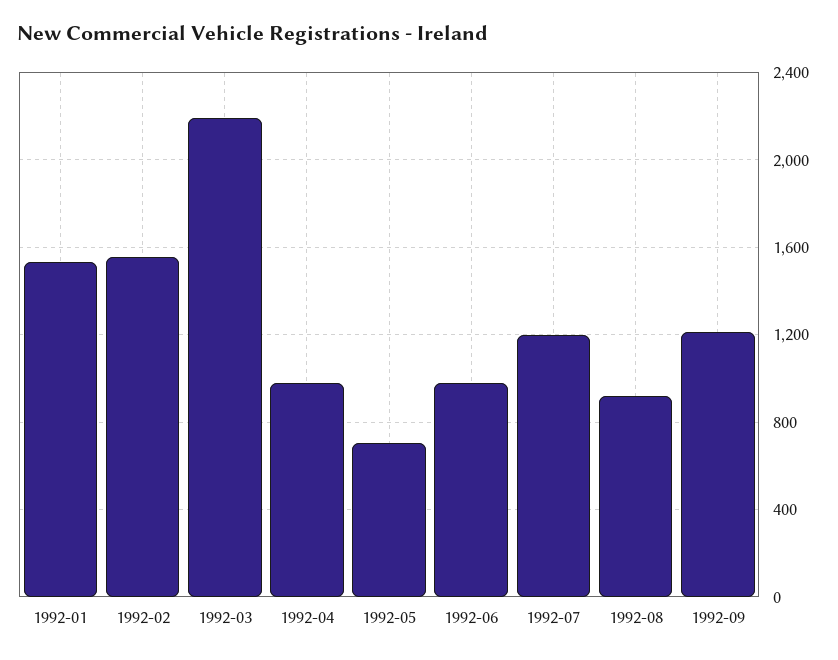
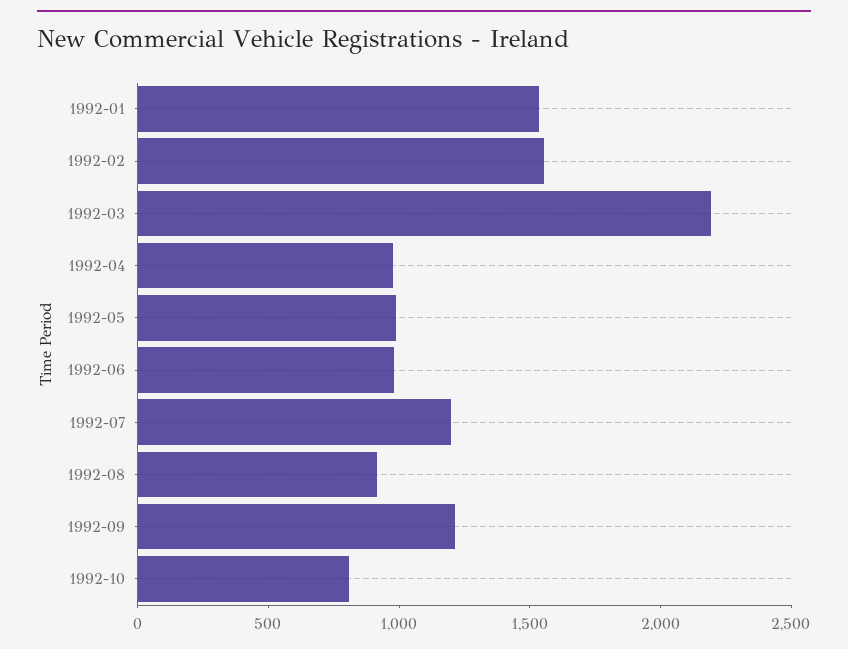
1992-05: 700 -> 1000
1992-10: none -> 800

